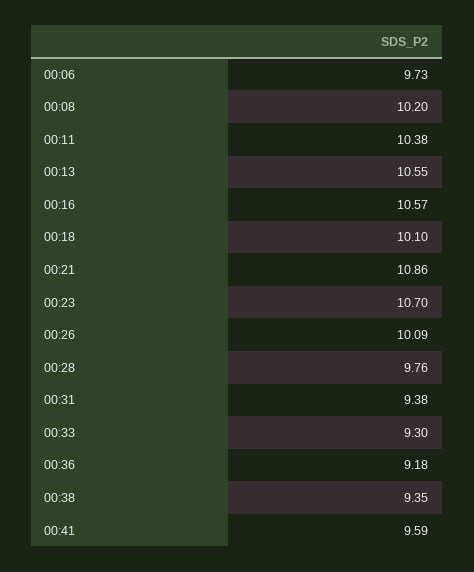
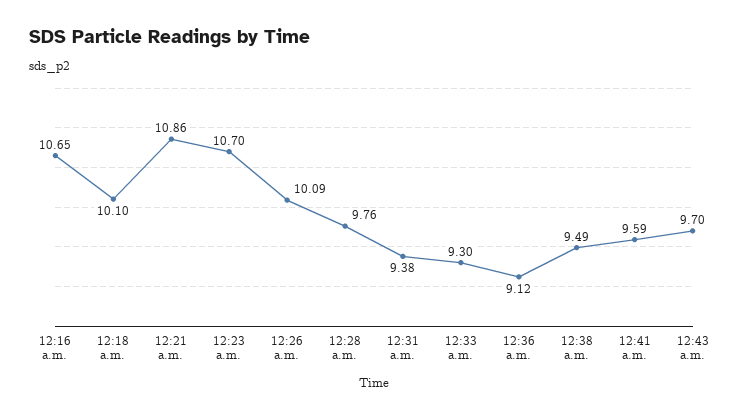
00:06: 9.73 -> none
00:08: 10.2 -> none
00:11: 10.38 -> none
00:13: 10.55 -> none
00:16: 10.57 -> 10.65
00:36: 9.18 -> 9.12
00:38: 9.35 -> 9.49
12:43 a.m.: none -> 9.7

